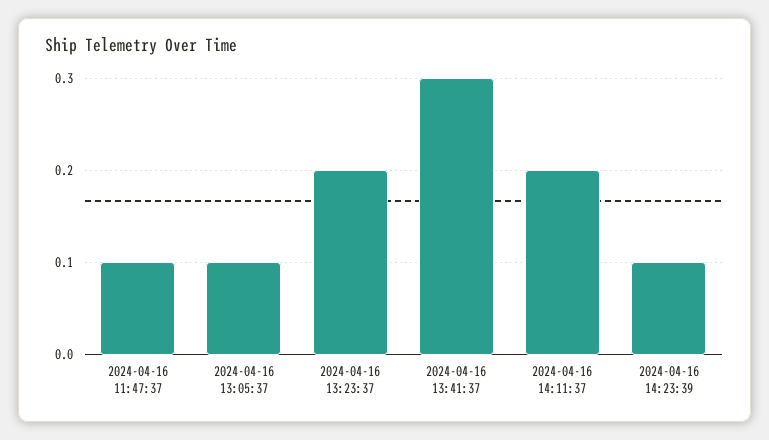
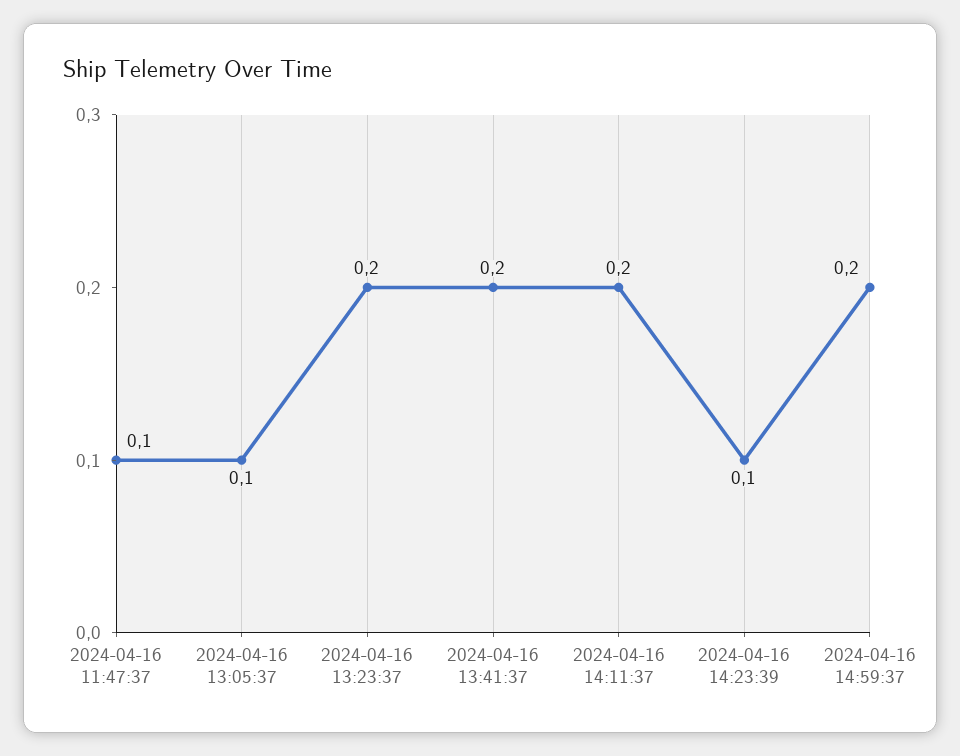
2024-04-16 13:41:37: 0.3 -> 0.2
2024-04-16 14:59:37: none -> 0.2

